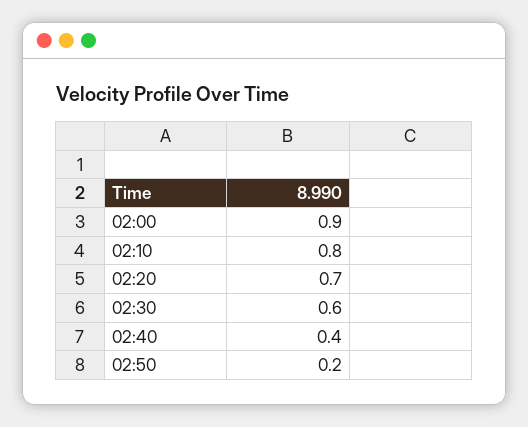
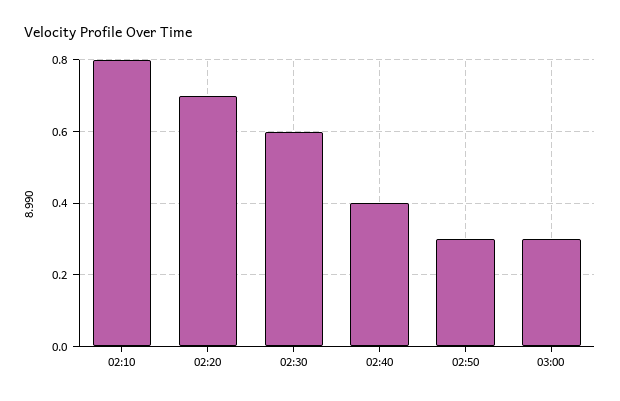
02:00: 0.9 -> none
02:50: 0.2 -> 0.3
03:00: none -> 0.3

